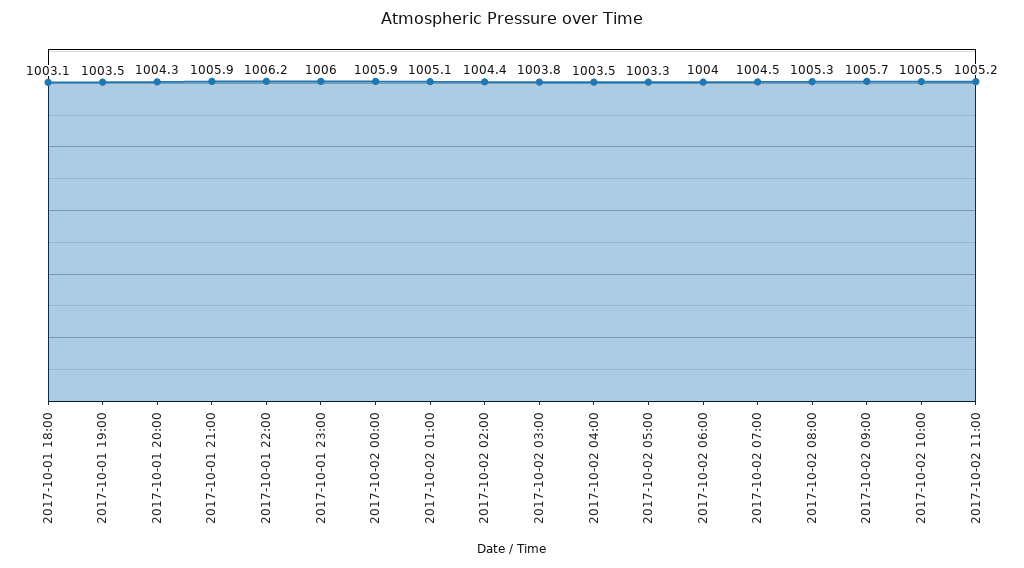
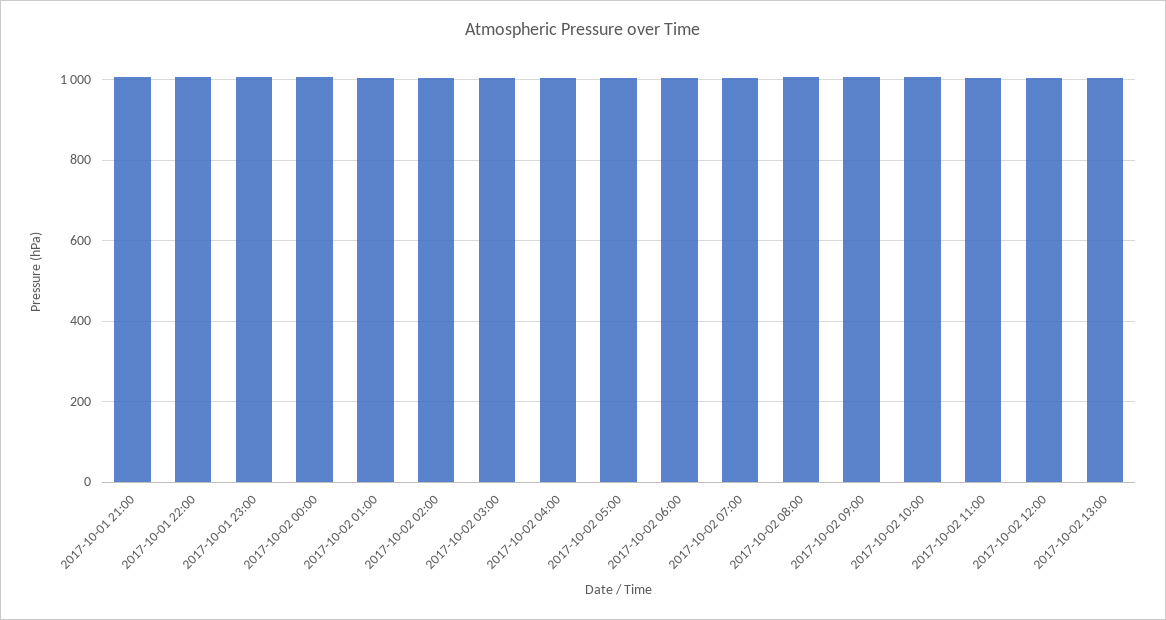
2017-10-01 18:00: 1003.1 -> none
2017-10-01 19:00: 1003.5 -> none
2017-10-01 20:00: 1004.3 -> none
2017-10-02 12:00: none -> 1000
2017-10-02 13:00: none -> 1000

